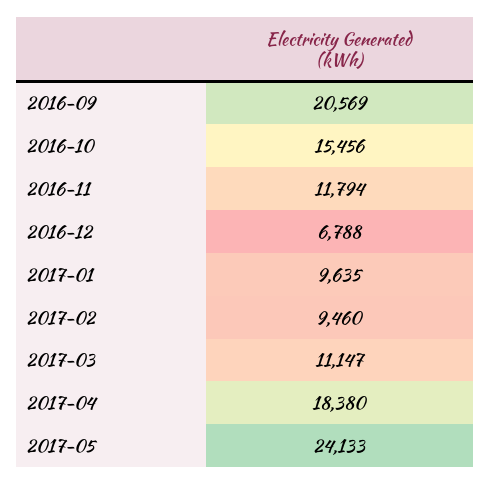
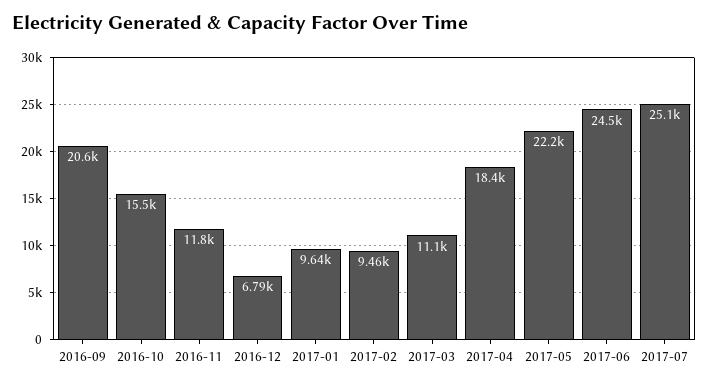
2017-05: 24133 -> 22200
2017-06: none -> 24500
2017-07: none -> 25100

